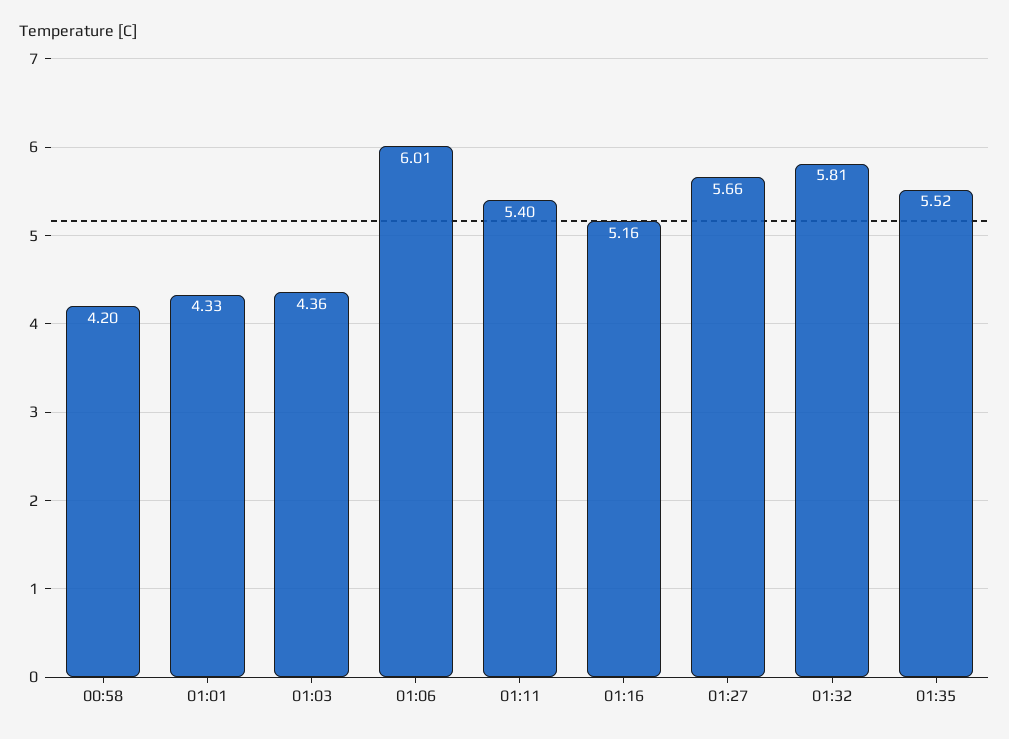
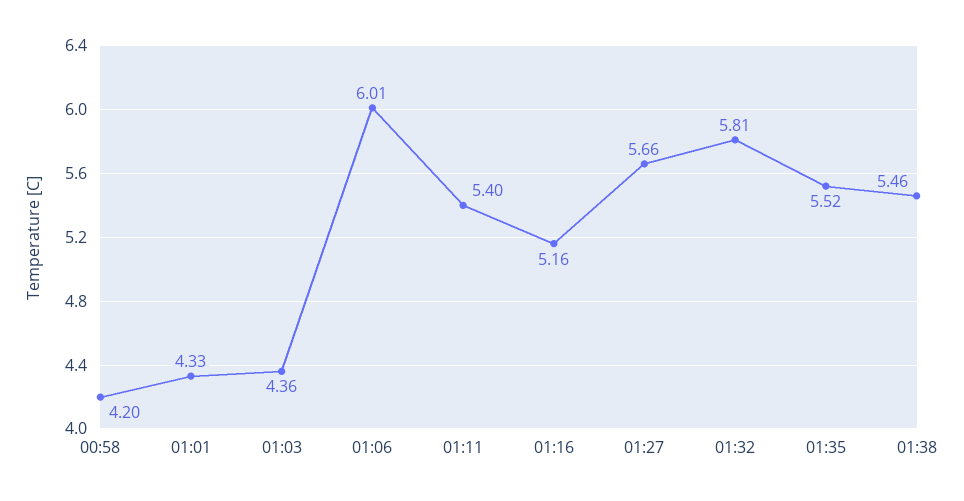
01:38: none -> 5.46

